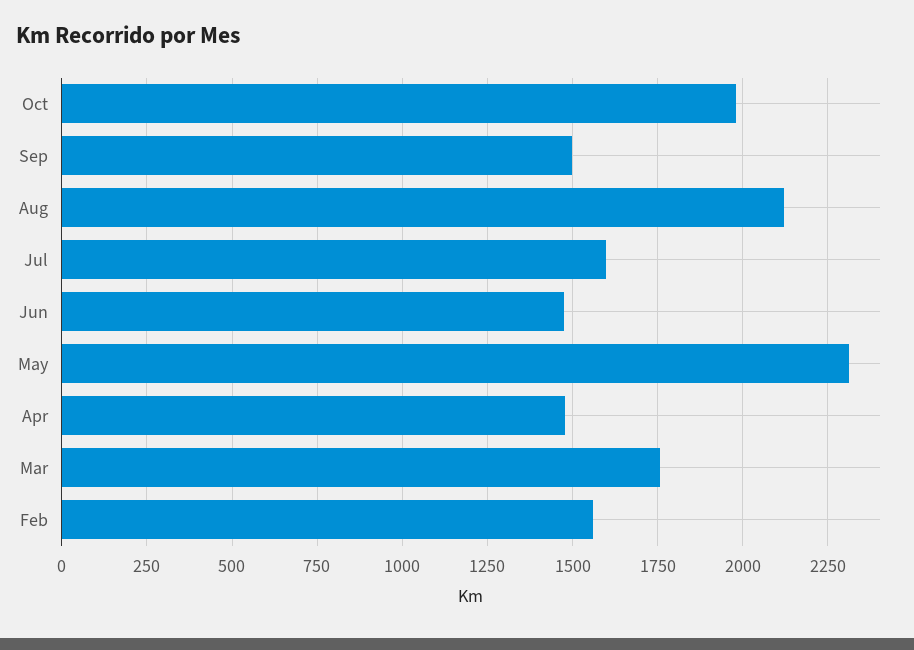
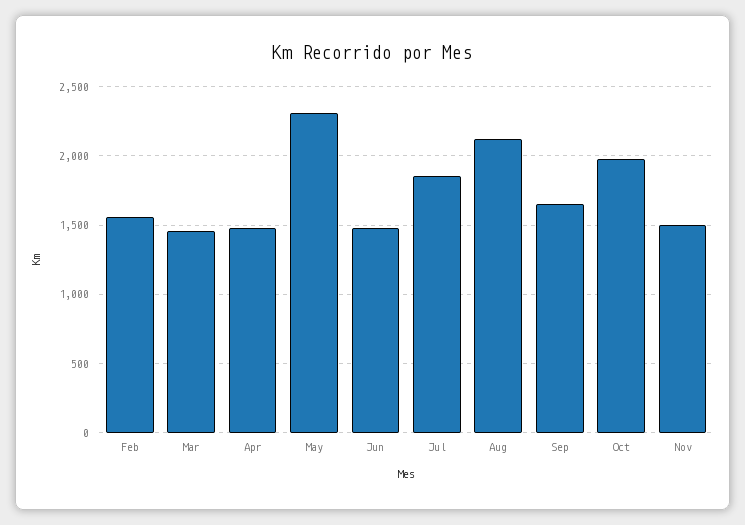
Sep: 1500 -> 1650
Jul: 1600 -> 1850
Mar: 1750 -> 1450
Nov: none -> 1500

